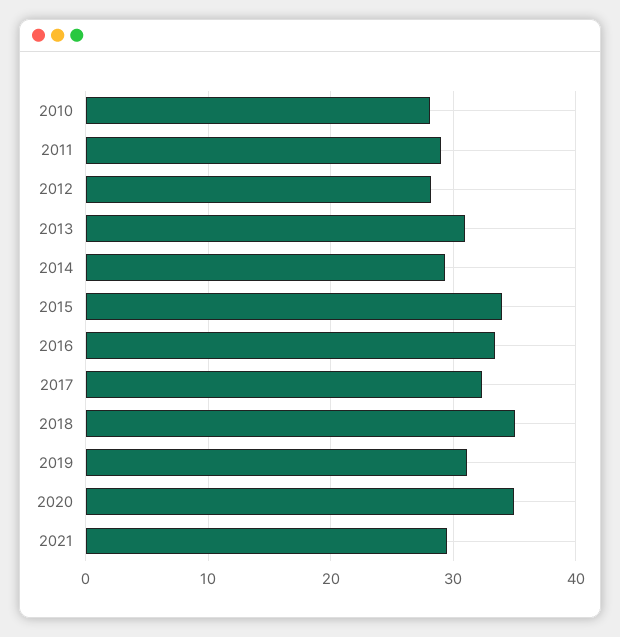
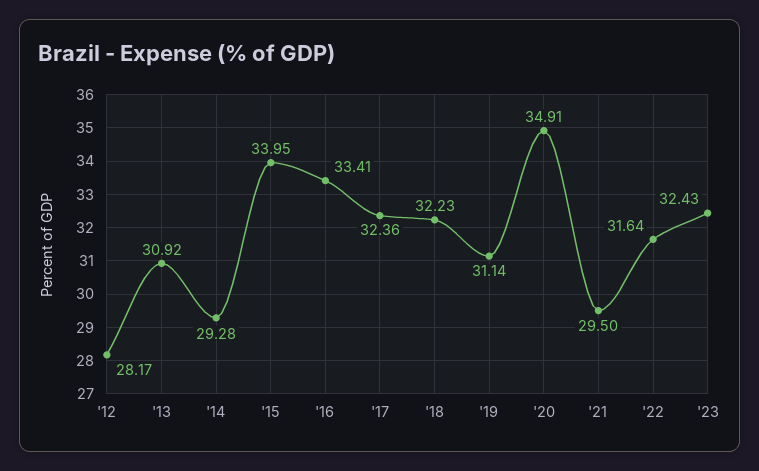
2010: 28 -> none
2011: 29 -> none
2018: 35 -> 32.23
'22: none -> 31.64
'23: none -> 32.43

